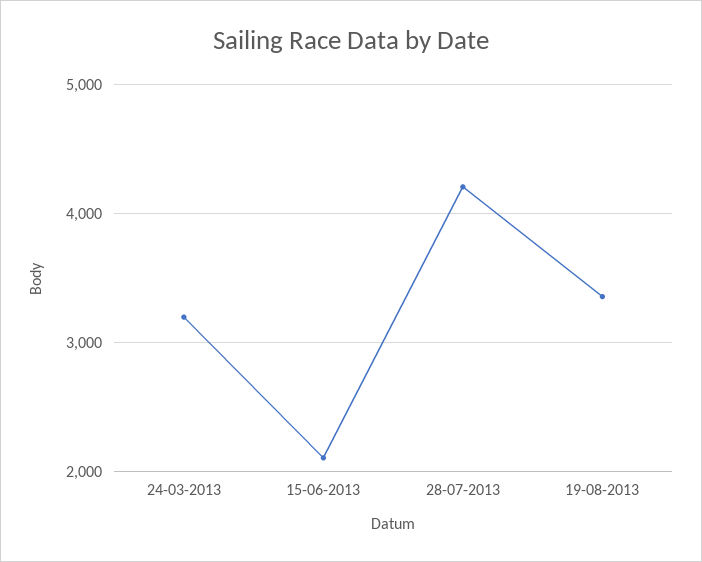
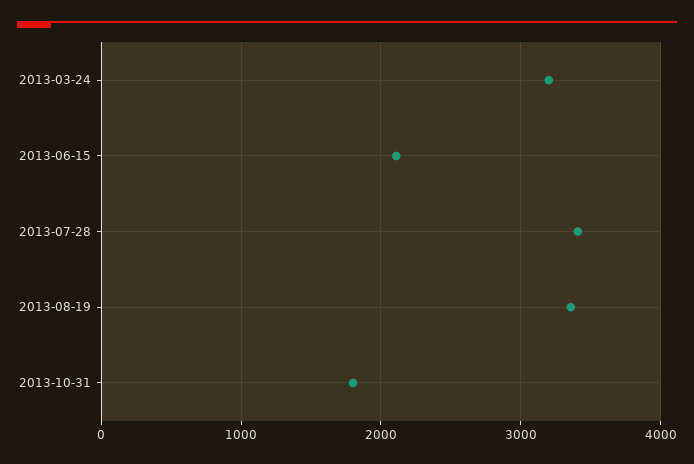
28-07-2013: 4200 -> 3400
2013-10-31: none -> 1800

